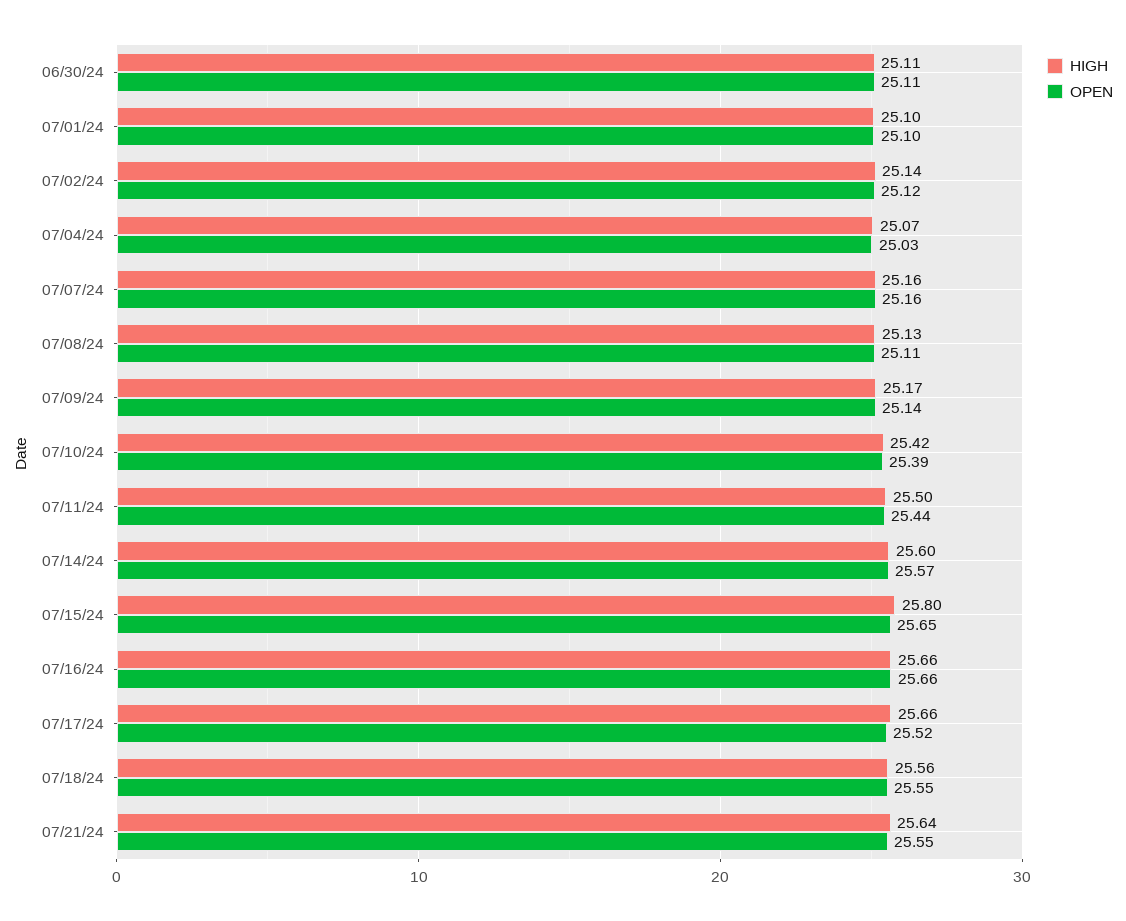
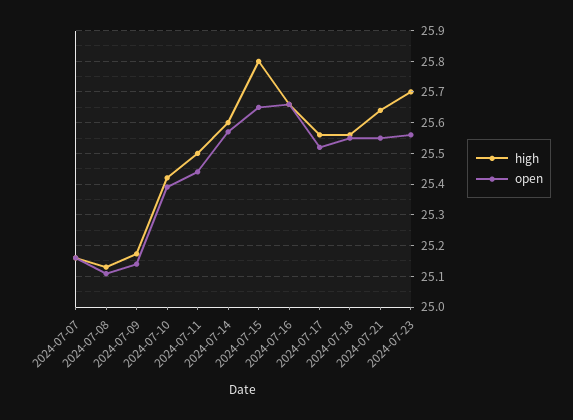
HIGH, 06/30/24: 25.11 -> none
OPEN, 06/30/24: 25.11 -> none
HIGH, 07/01/24: 25.1 -> none
OPEN, 07/01/24: 25.1 -> none
HIGH, 07/02/24: 25.14 -> none
OPEN, 07/02/24: 25.12 -> none
HIGH, 07/04/24: 25.07 -> none
OPEN, 07/04/24: 25.03 -> none
HIGH, 07/17/24: 25.66 -> 25.56
HIGH, 2024-07-23: none -> 25.7
OPEN, 2024-07-23: none -> 25.56

